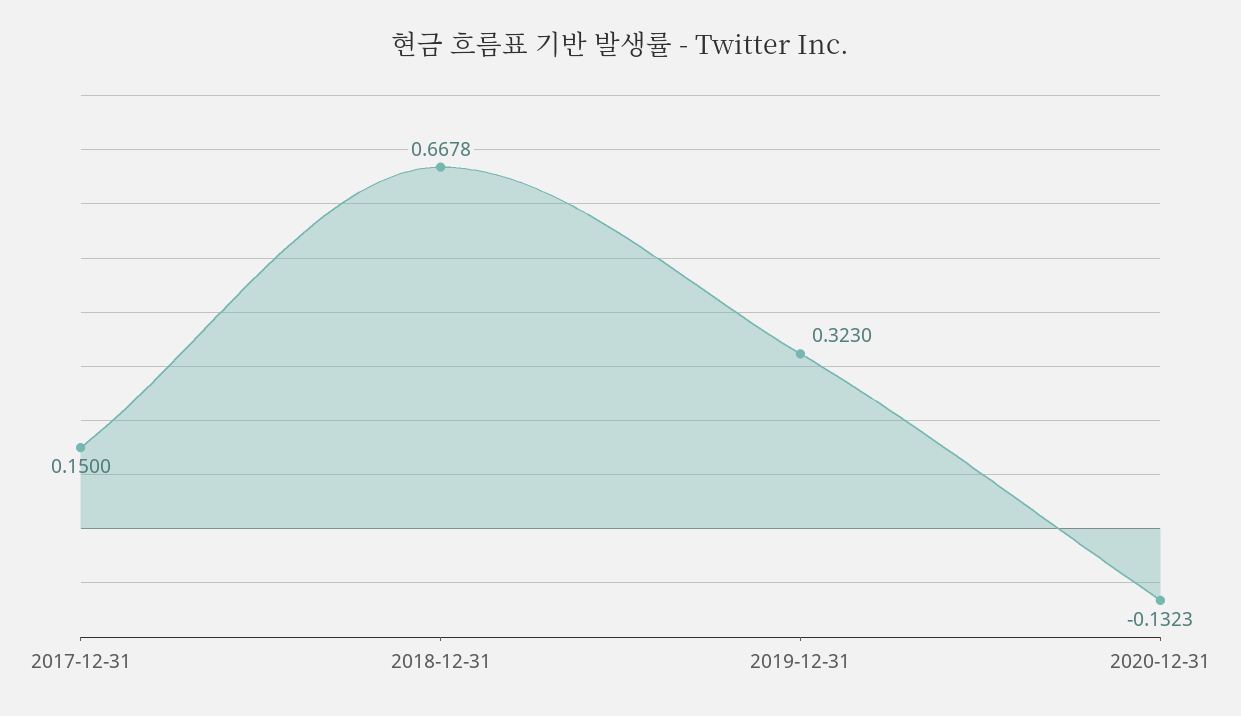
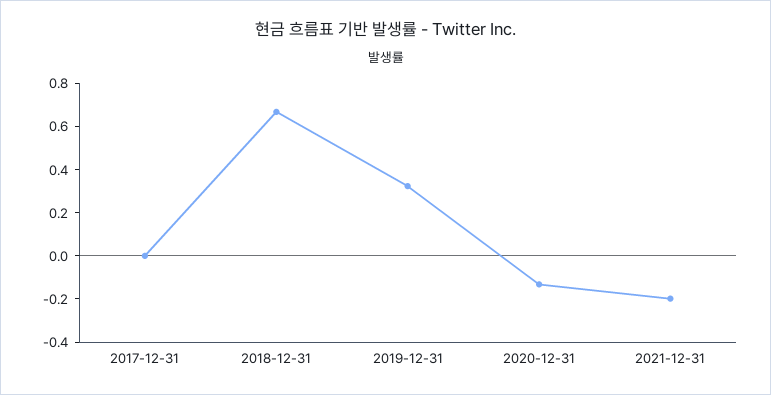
2017-12-31: 0.15 -> 0
2021-12-31: none -> -0.2

